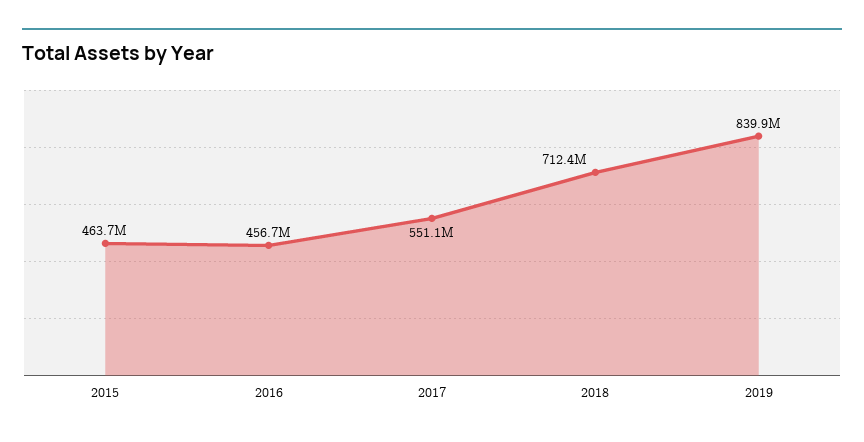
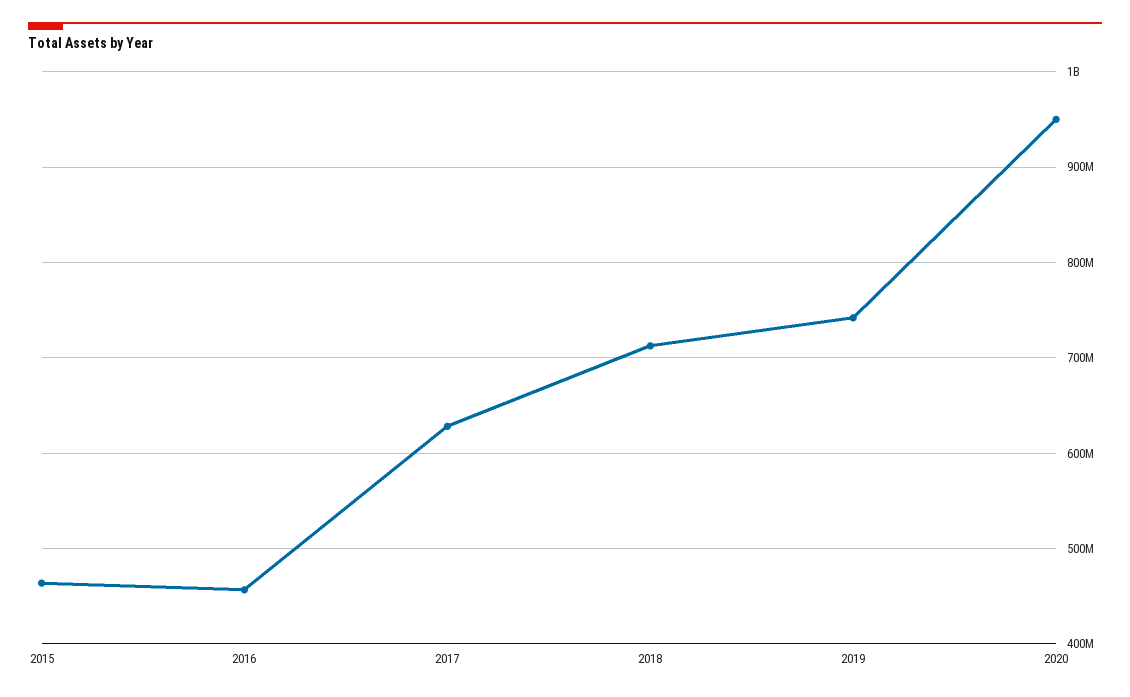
2017: 551100000 -> 630000000
2019: 839900000 -> 740000000
2020: none -> 950000000

